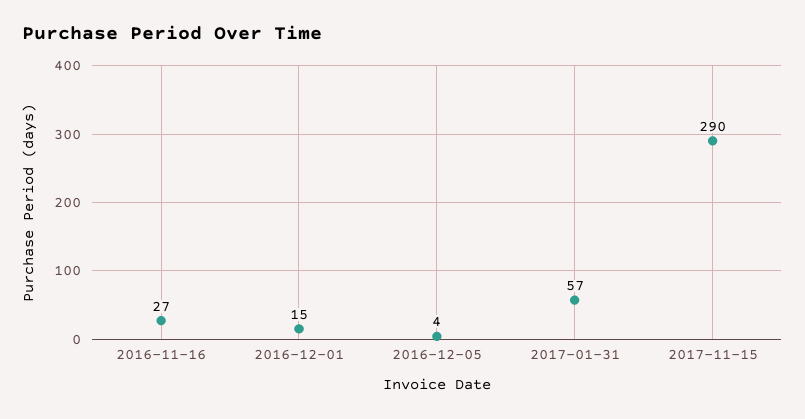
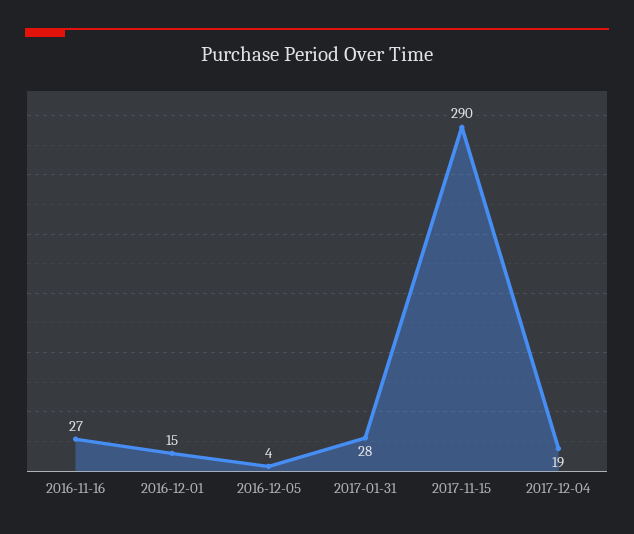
2017-01-31: 57 -> 28
2017-12-04: none -> 19

